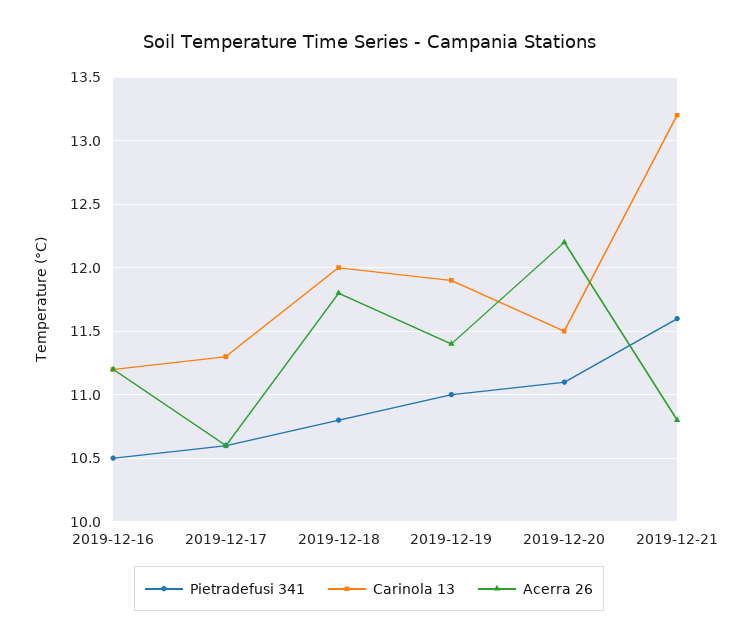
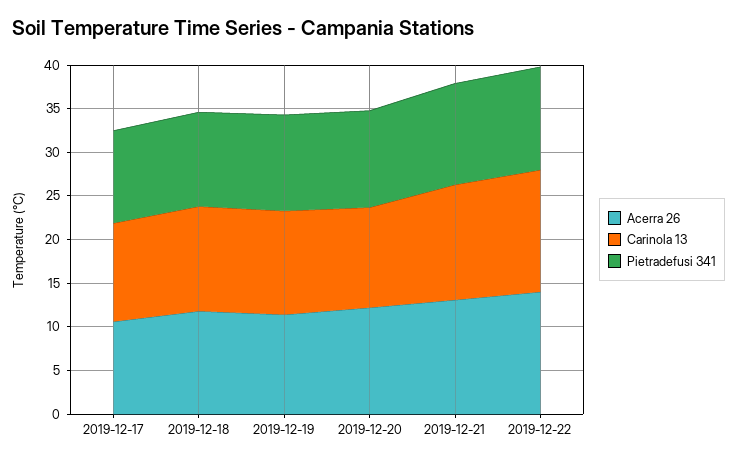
Pietradefusi 341, 2019-12-16: 10.5 -> none
Carinola 13, 2019-12-16: 11.2 -> none
Acerra 26, 2019-12-16: 11.2 -> none
Acerra 26, 2019-12-21: 10.8 -> 13
Acerra 26, 2019-12-22: none -> 14
Carinola 13, 2019-12-22: none -> 14
Pietradefusi 341, 2019-12-22: none -> 12

